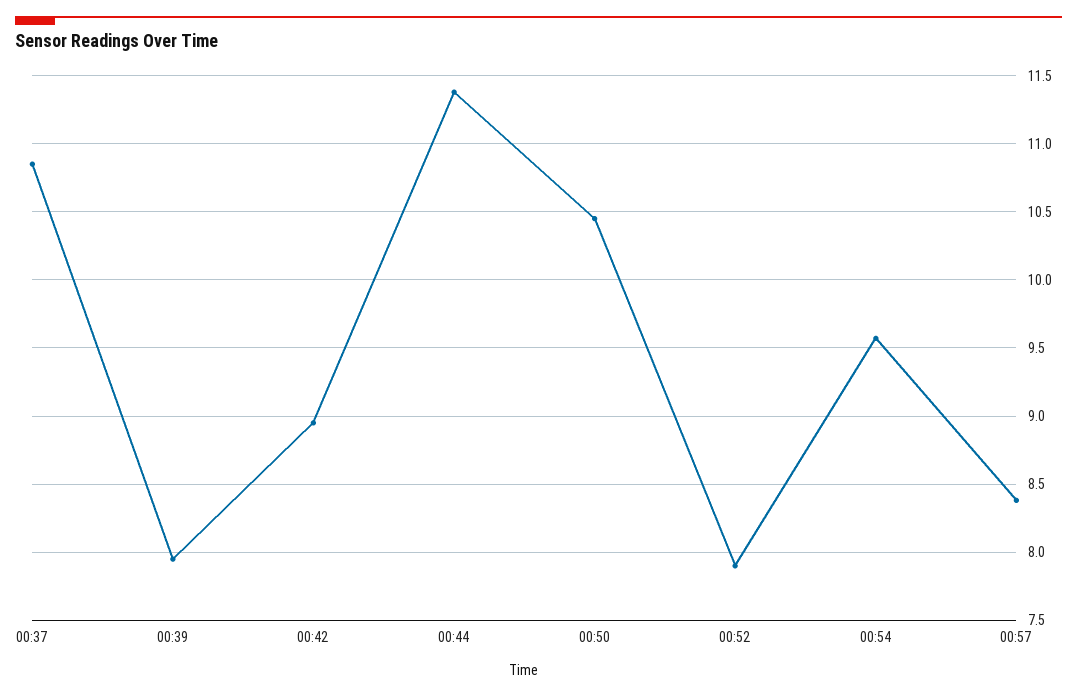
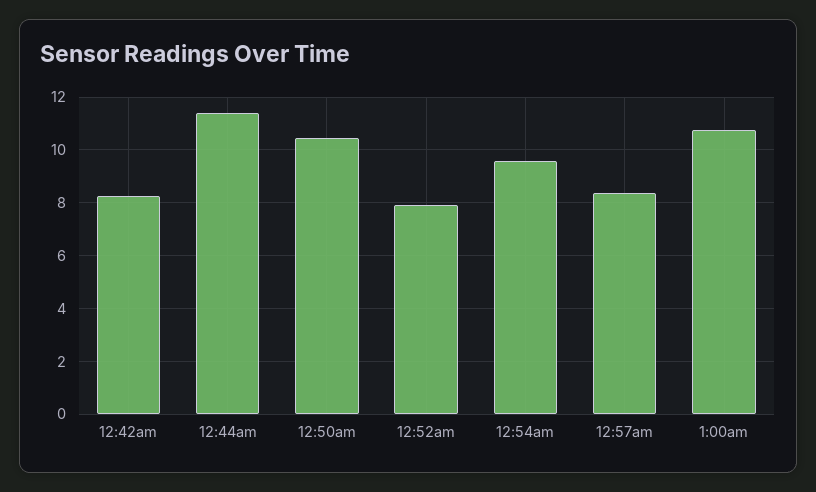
00:37: 10.85 -> none
00:39: 7.95 -> none
00:42: 8.95 -> 8.25
1:00am: none -> 10.75

